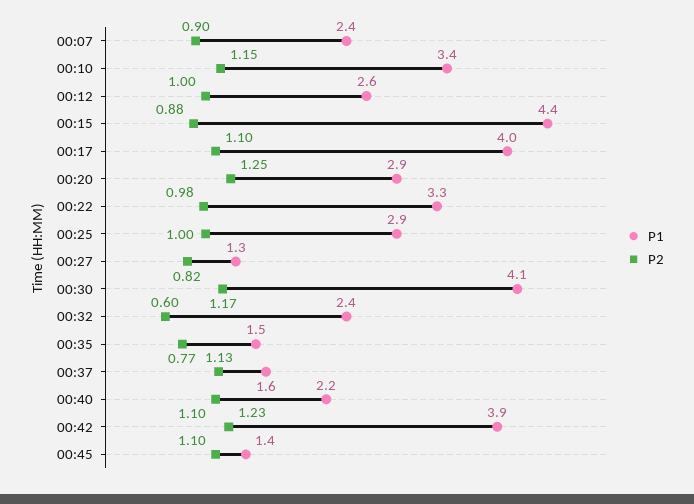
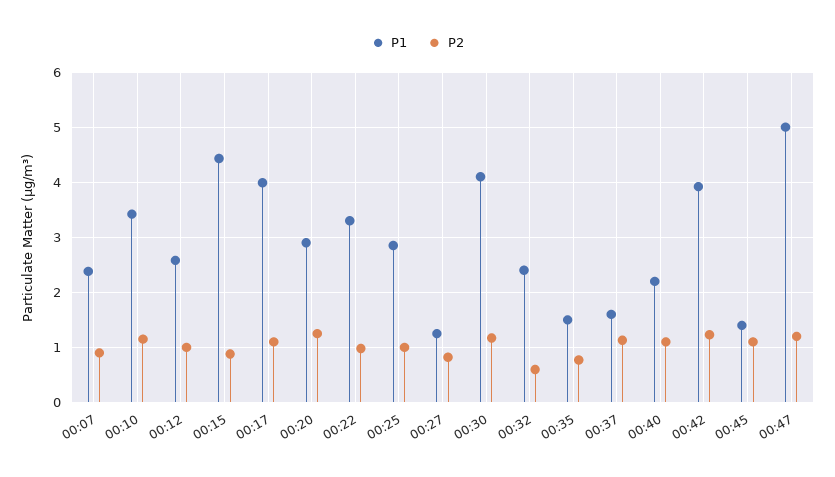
P1, 00:47: none -> 5
P2, 00:47: none -> 1.2

